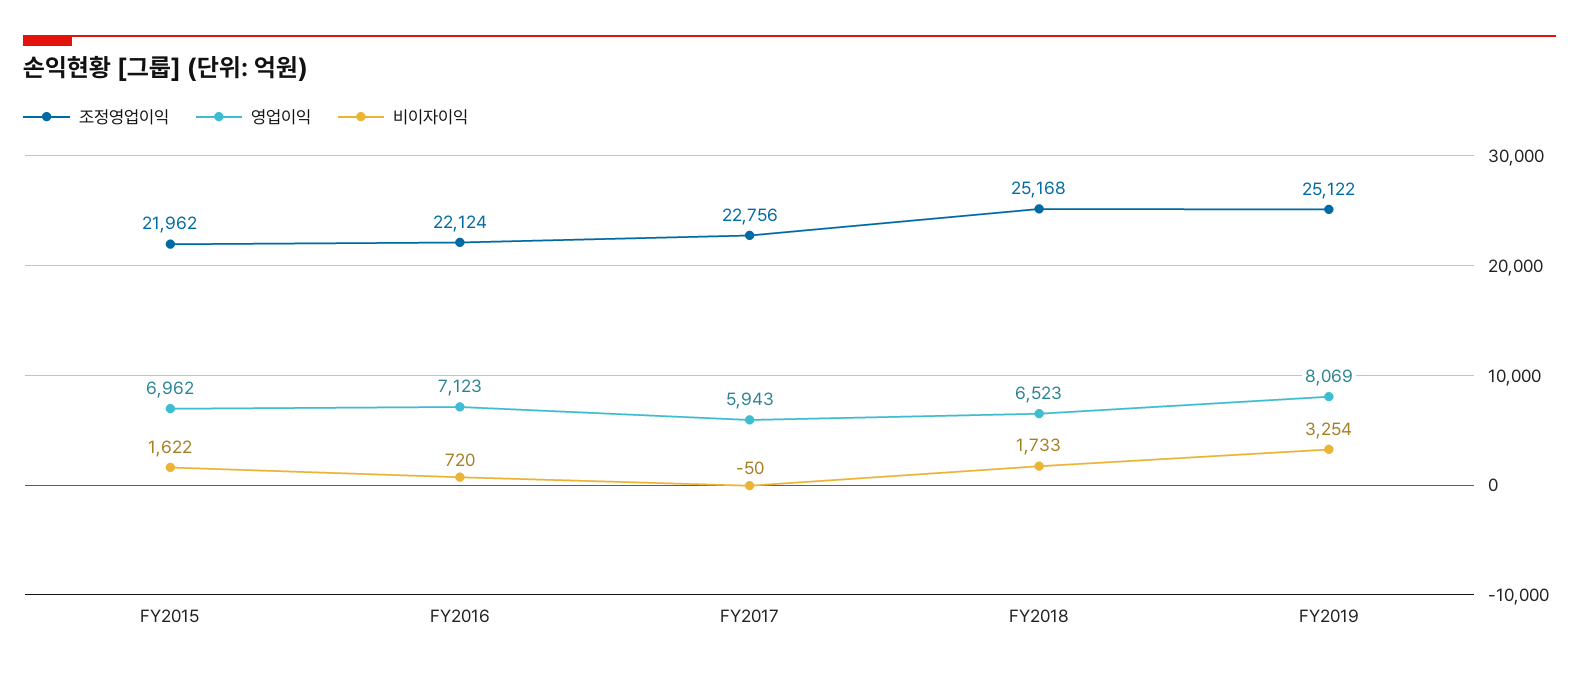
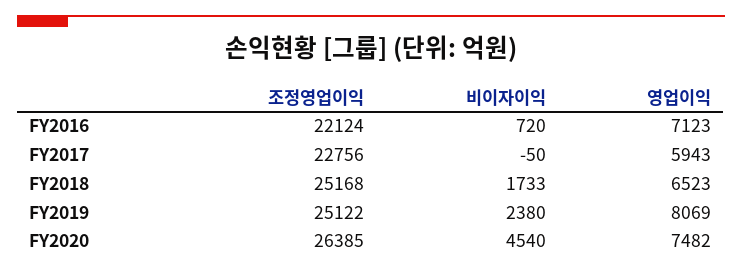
조정영업이익, FY2015: 21962 -> none
영업이익, FY2015: 6962 -> none
비이자이익, FY2015: 1622 -> none
비이자이익, FY2019: 3254 -> 2380
조정영업이익, FY2020: none -> 26385
비이자이익, FY2020: none -> 4540
영업이익, FY2020: none -> 7482

